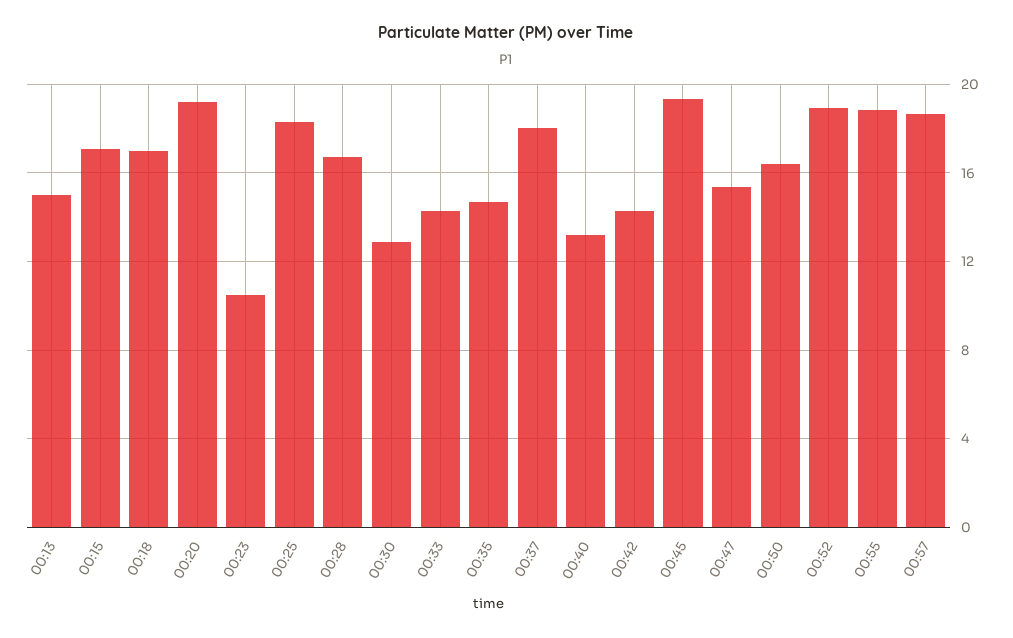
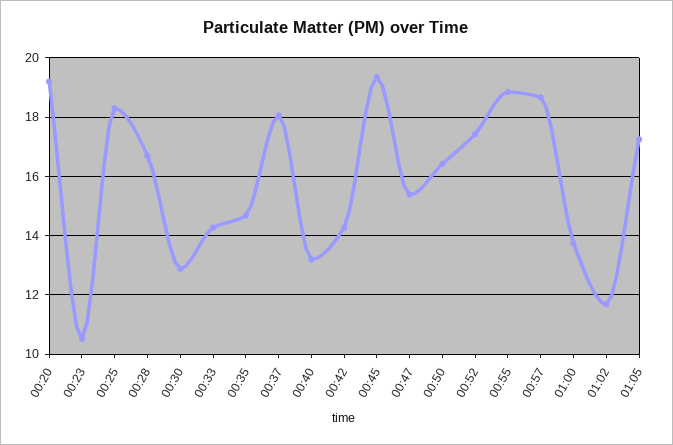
00:13: 15 -> none
00:15: 17 -> none
00:18: 17 -> none
00:52: 19 -> 17.5
01:00: none -> 13.75
01:02: none -> 11.75
01:05: none -> 17.25

